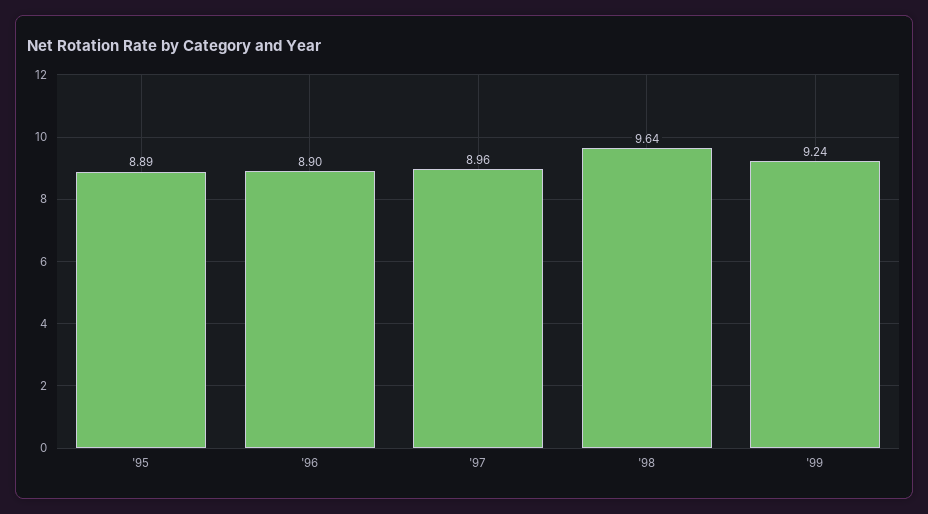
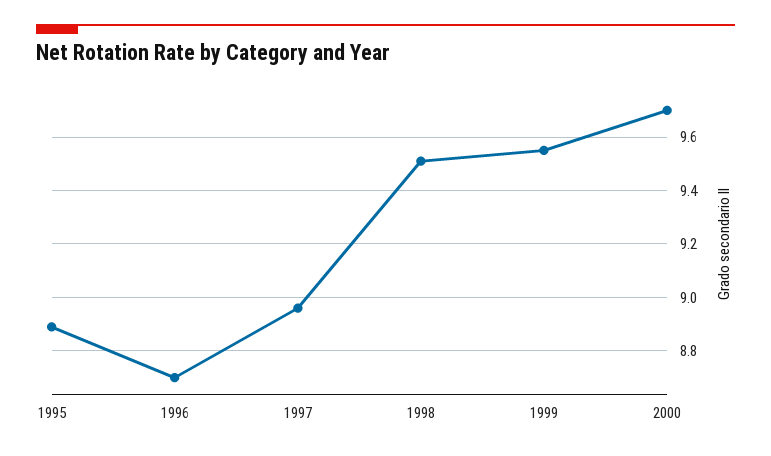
'96: 8.9 -> 8.7
'98: 9.64 -> 9.5
'99: 9.24 -> 9.55
2000: none -> 9.7

